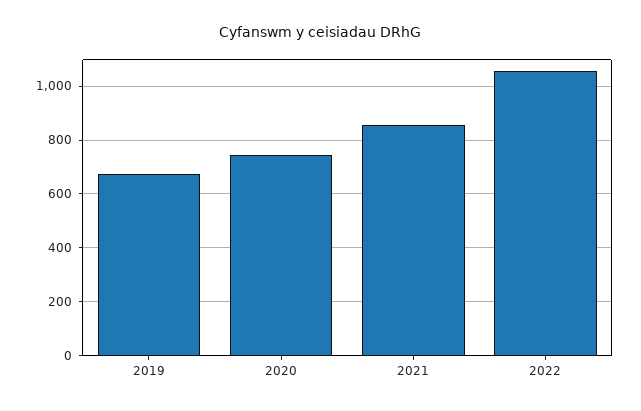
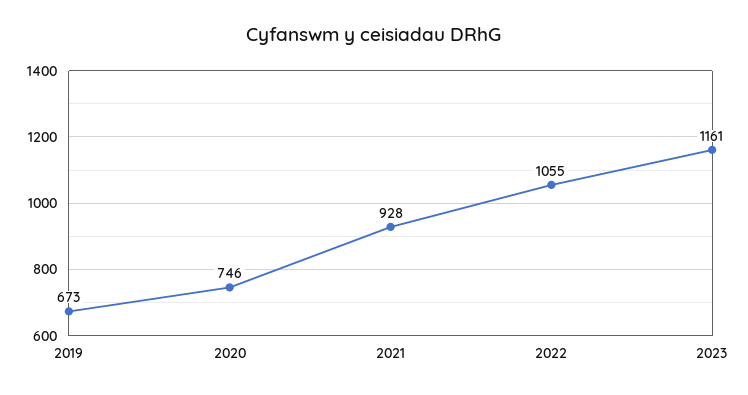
2021: 850 -> 928
2023: none -> 1161

